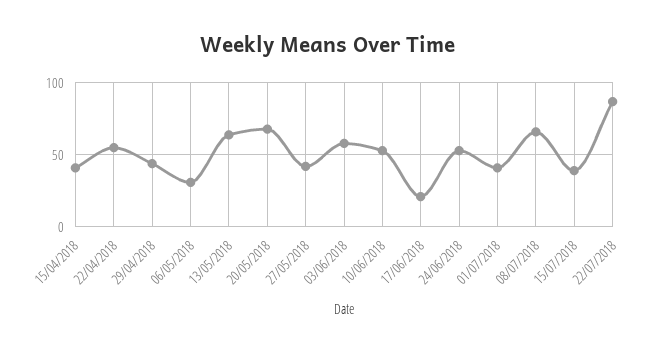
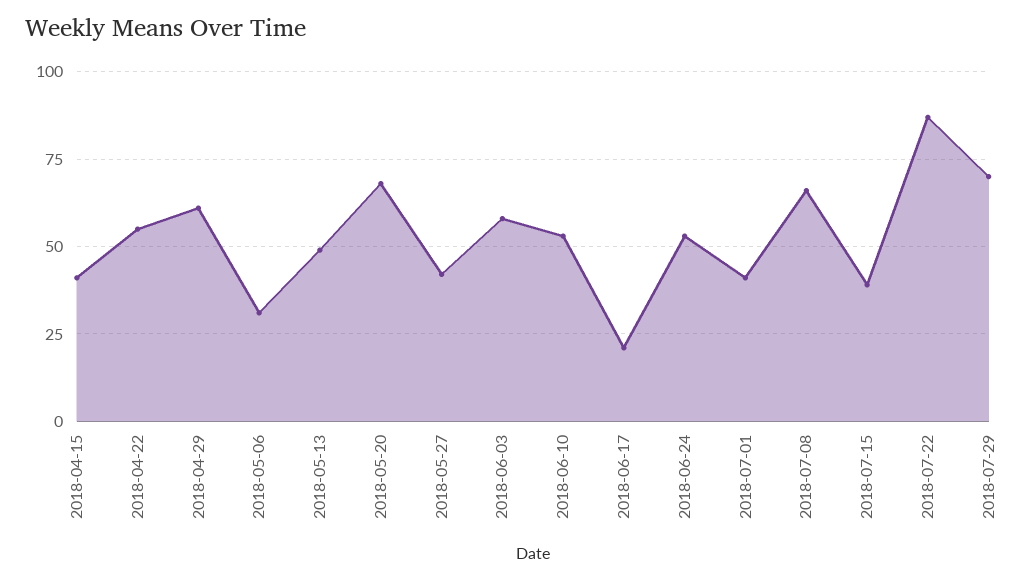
29/04/2018: 45 -> 60
13/05/2018: 65 -> 50
2018-07-29: none -> 70

